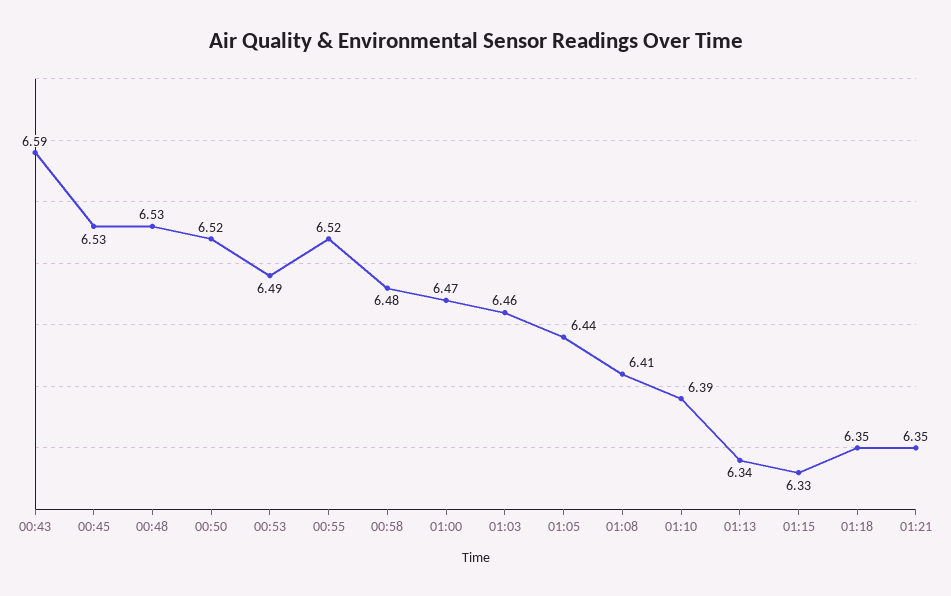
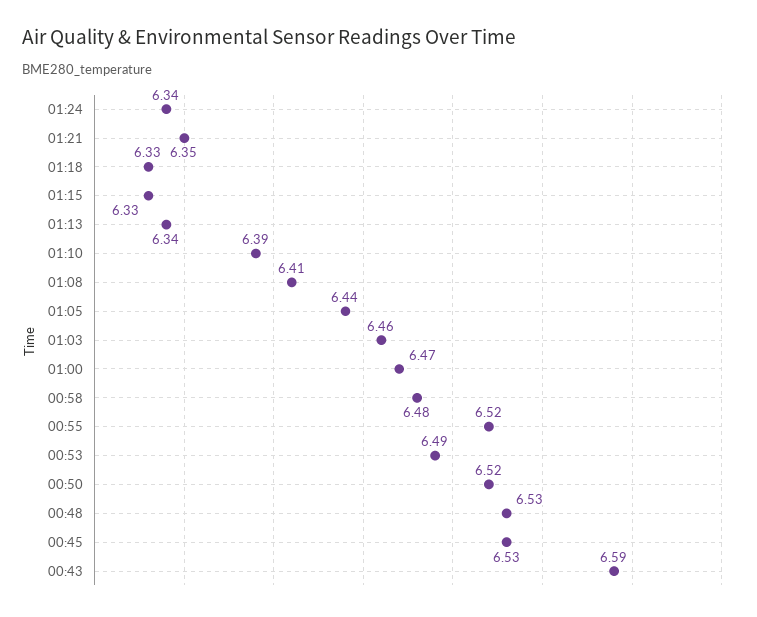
01:18: 6.35 -> 6.33
01:24: none -> 6.34

